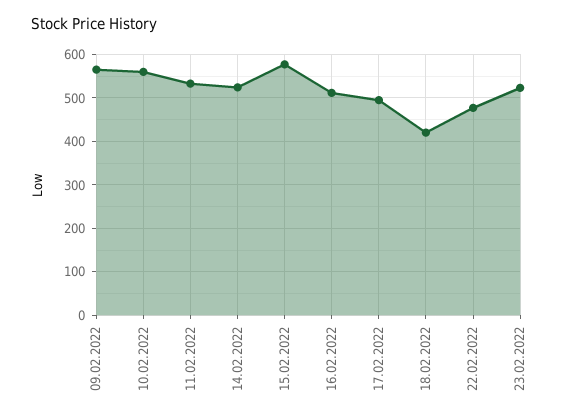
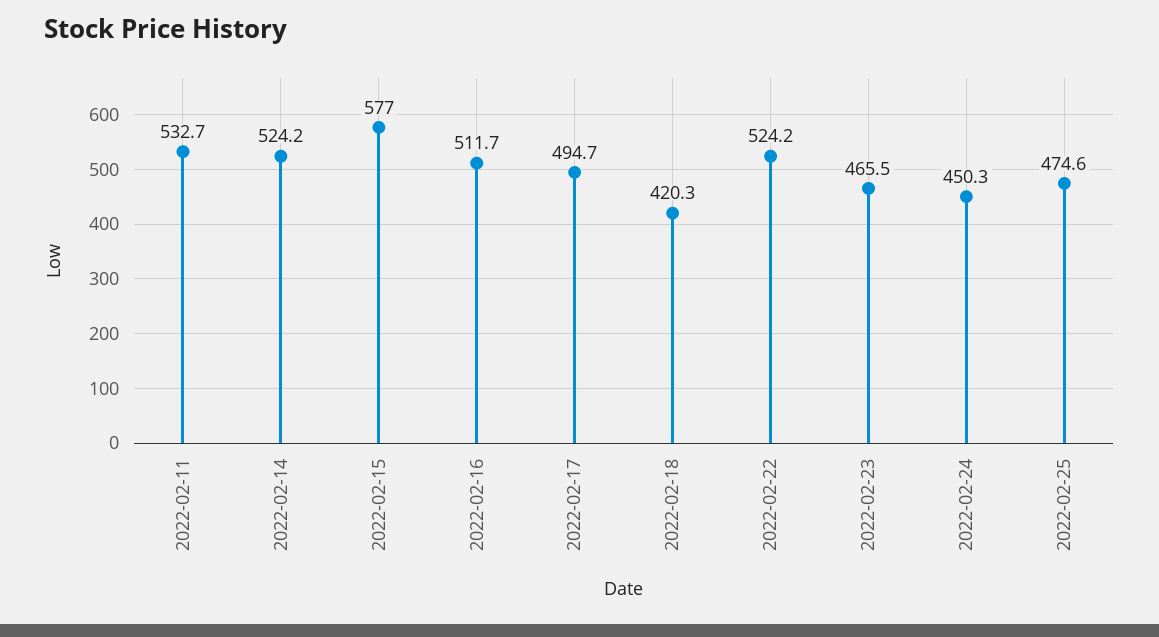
09.02.2022: 560 -> none
10.02.2022: 560 -> none
22.02.2022: 480 -> 524.2
23.02.2022: 520 -> 465.5
2022-02-24: none -> 450.3
2022-02-25: none -> 474.6

